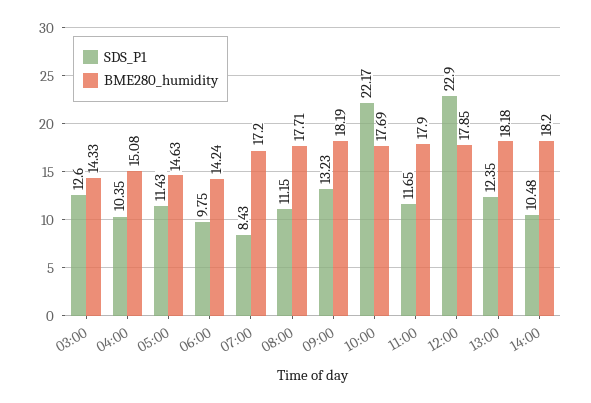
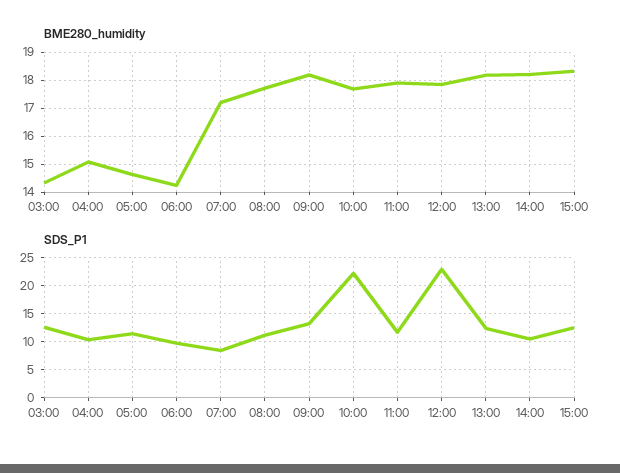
BME280_humidity, 15:00: none -> 18.25
SDS_P1, 15:00: none -> 12.5

